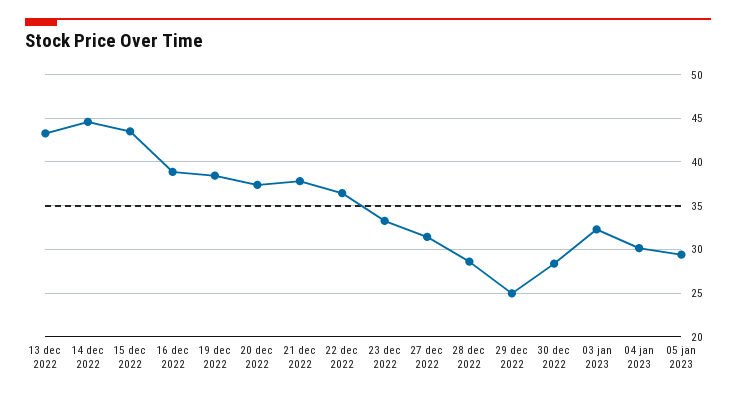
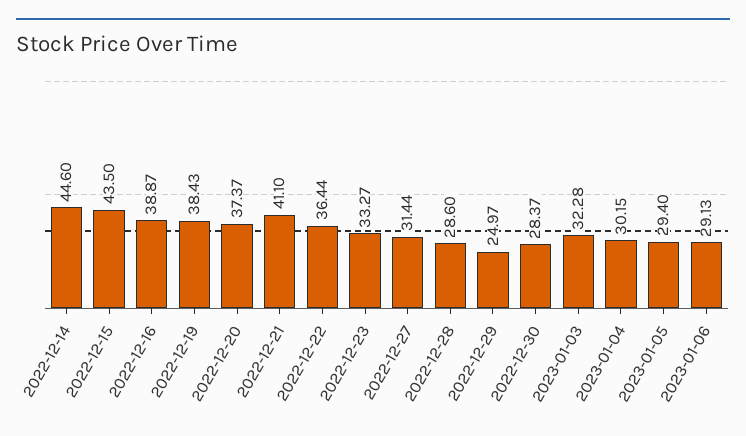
13 dec 2022: 43 -> none
21 dec 2022: 38 -> 41.1
2023-01-06: none -> 29.13

